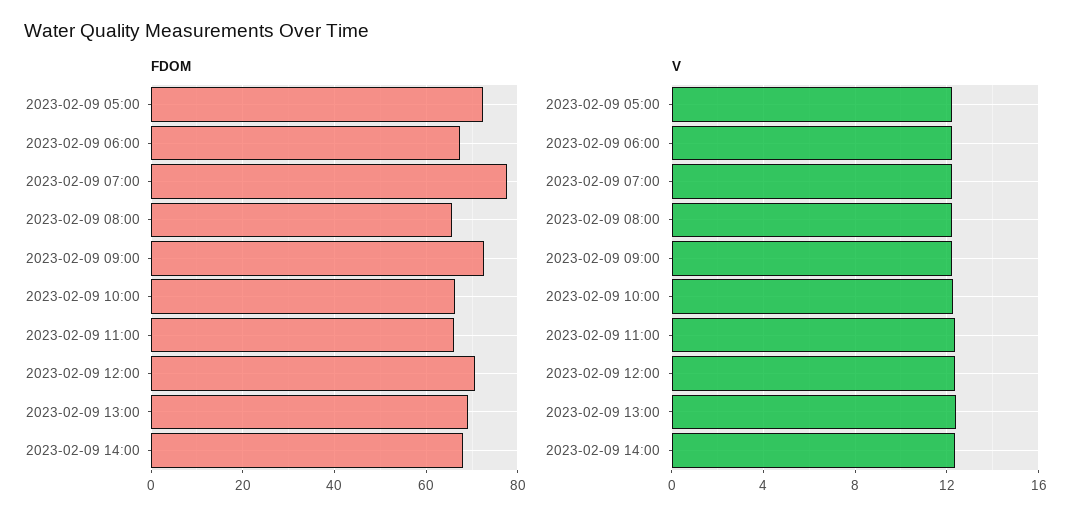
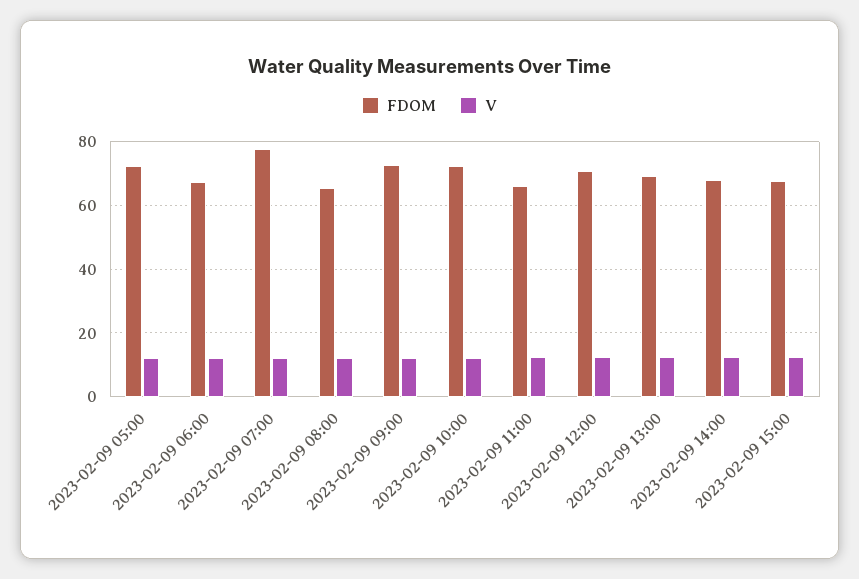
FDOM, 2023-02-09 10:00: 66 -> 72
FDOM, 2023-02-09 15:00: none -> 68
V, 2023-02-09 15:00: none -> 12

